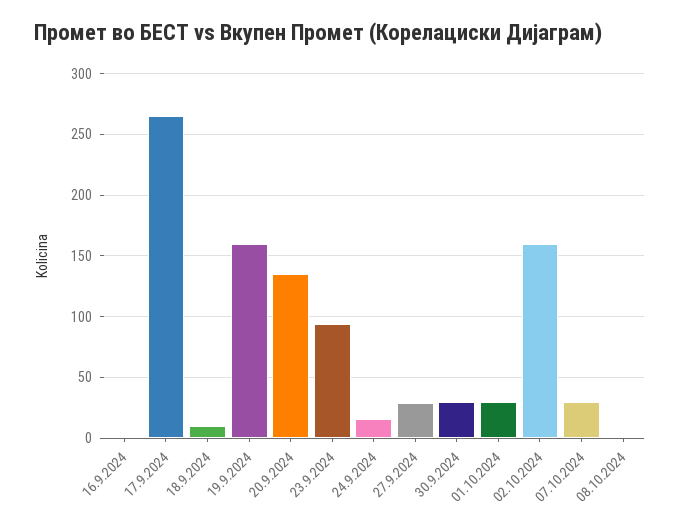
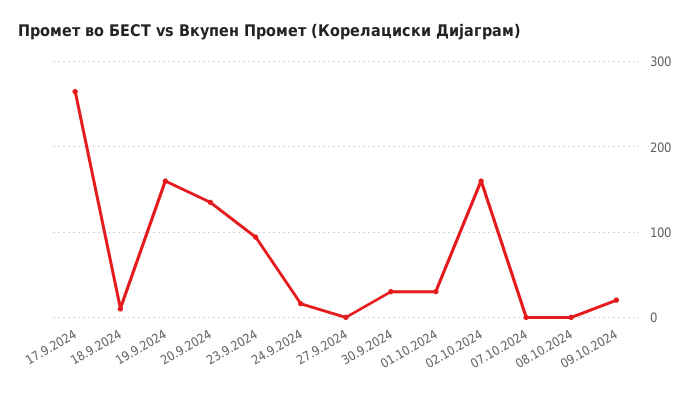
16.9.2024: 0 -> none
27.9.2024: 30 -> 0
07.10.2024: 30 -> 0
09.10.2024: none -> 20

